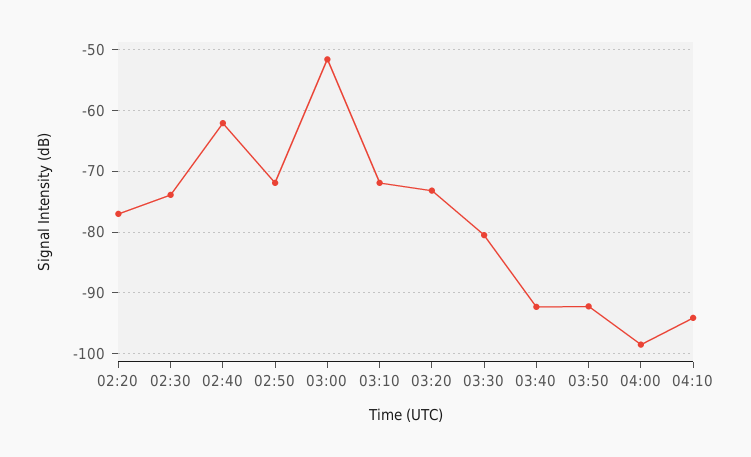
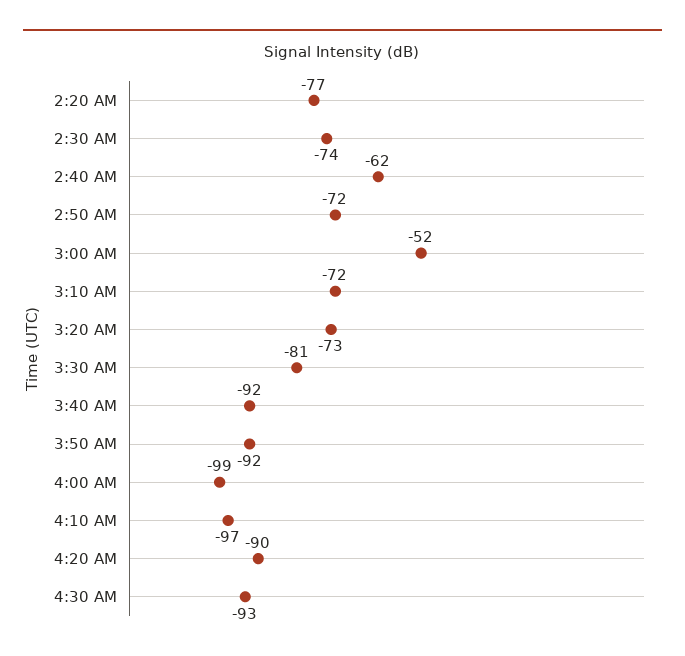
04:10: -94 -> -97
4:20 AM: none -> -90
4:30 AM: none -> -93

